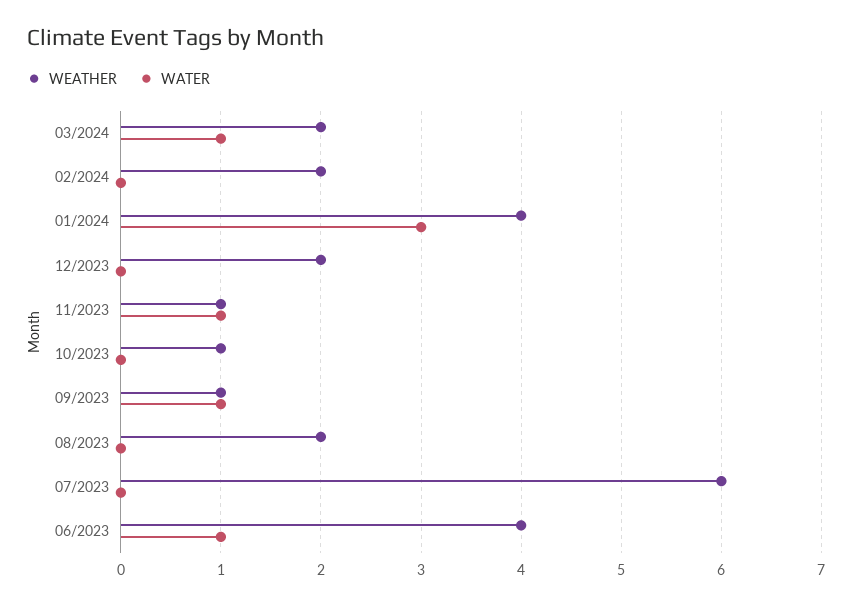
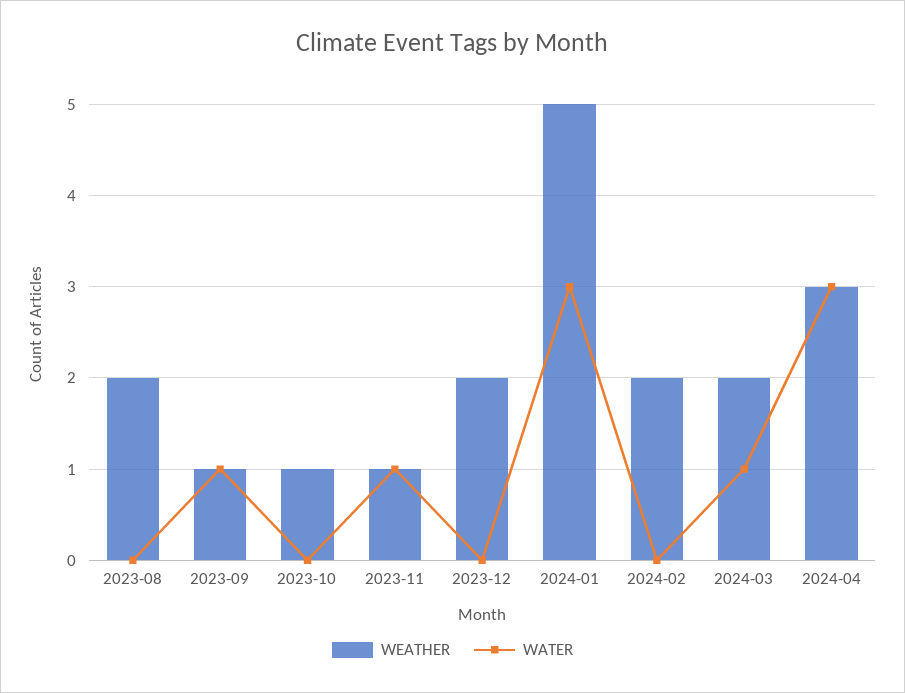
WEATHER, 01/2024: 4 -> 5
WEATHER, 07/2023: 6 -> none
WATER, 07/2023: 0 -> none
WEATHER, 06/2023: 4 -> none
WATER, 06/2023: 1 -> none
WEATHER, 2024-04: none -> 3
WATER, 2024-04: none -> 3

